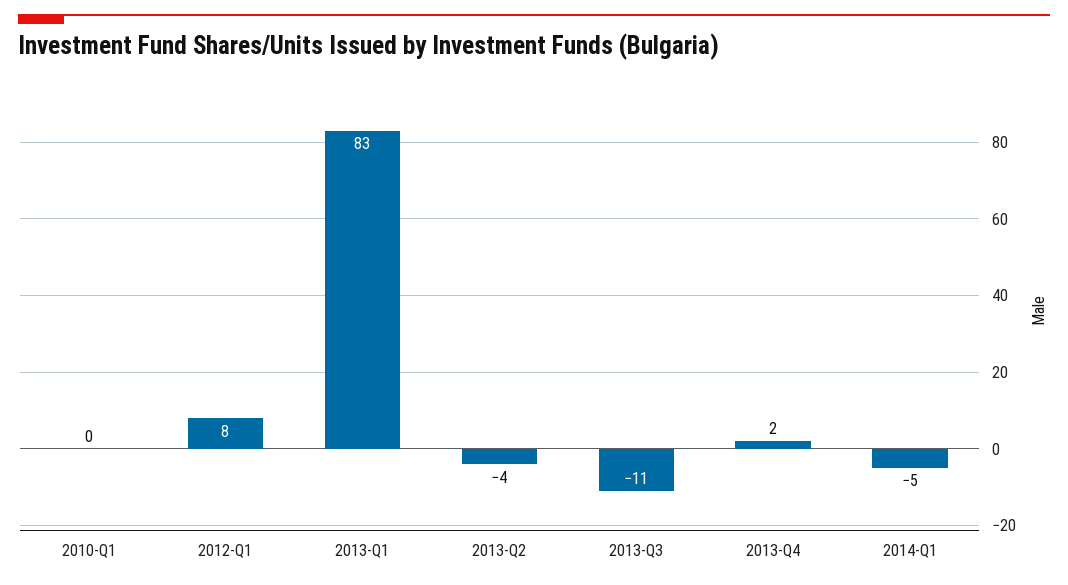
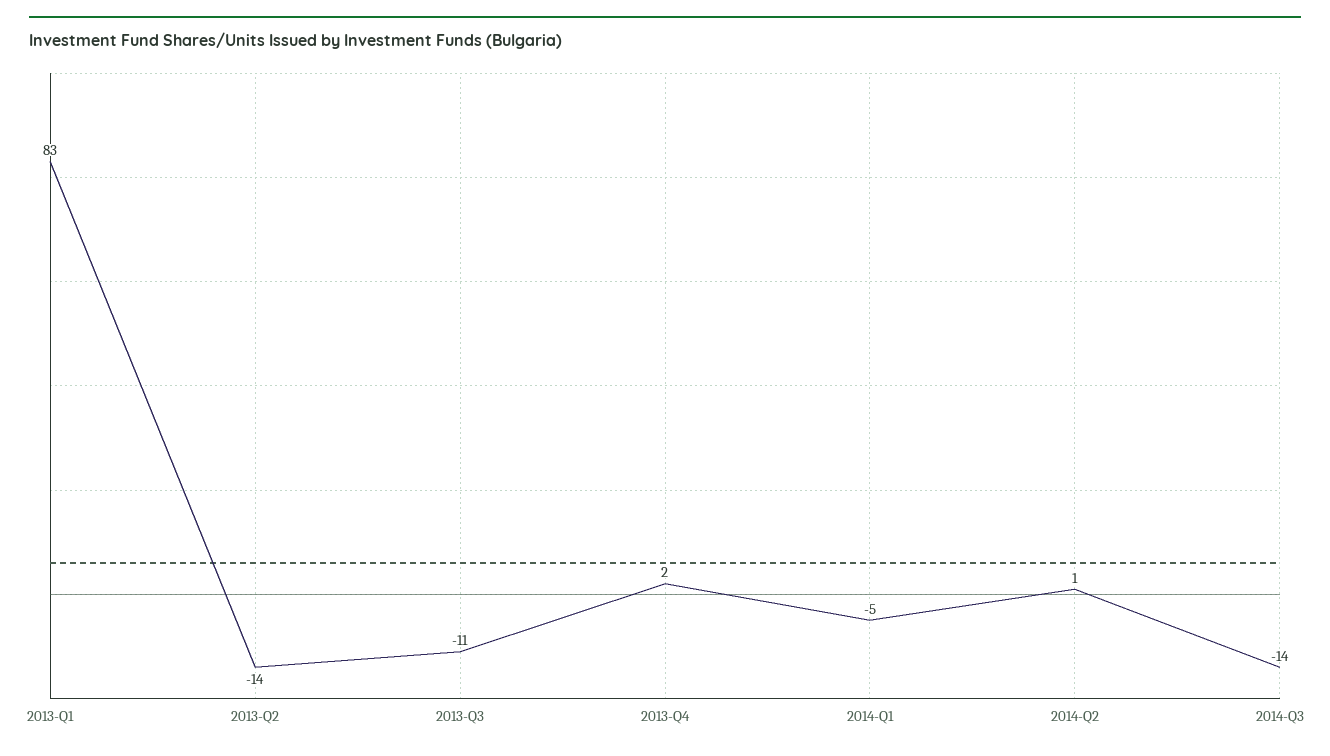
2010-Q1: 0 -> none
2012-Q1: 8 -> none
2013-Q2: -4 -> -14
2014-Q2: none -> 1
2014-Q3: none -> -14

